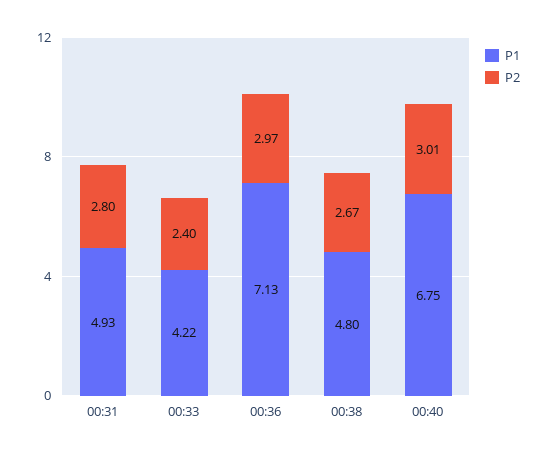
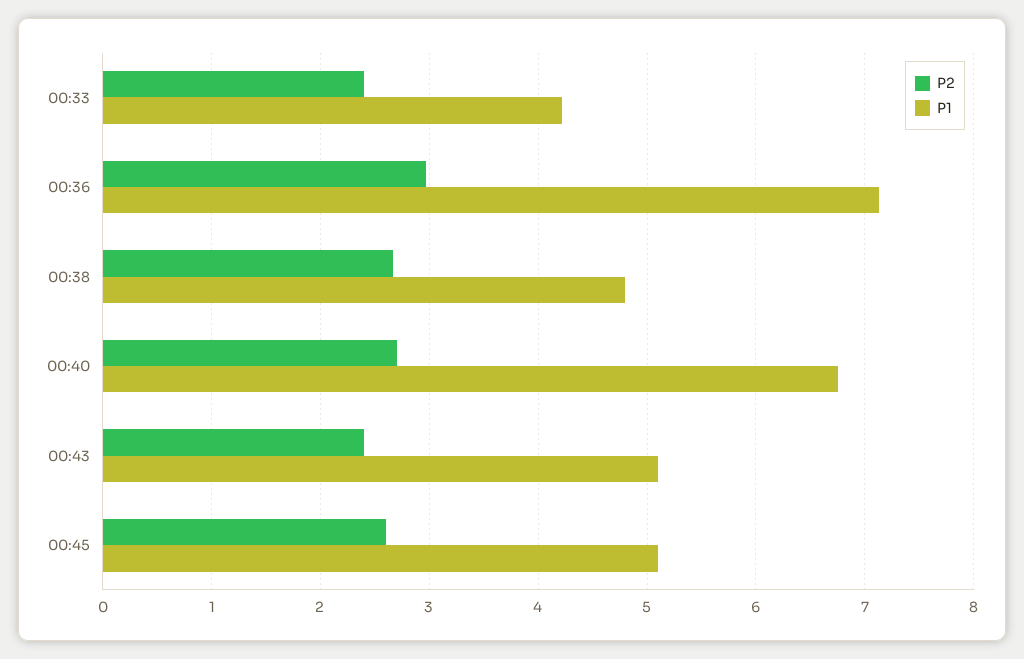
P1, 00:31: 4.93 -> none
P2, 00:31: 2.8 -> none
P2, 00:40: 3.01 -> 2.7
P2, 00:43: none -> 2.4
P1, 00:43: none -> 5.1
P2, 00:45: none -> 2.6
P1, 00:45: none -> 5.1

